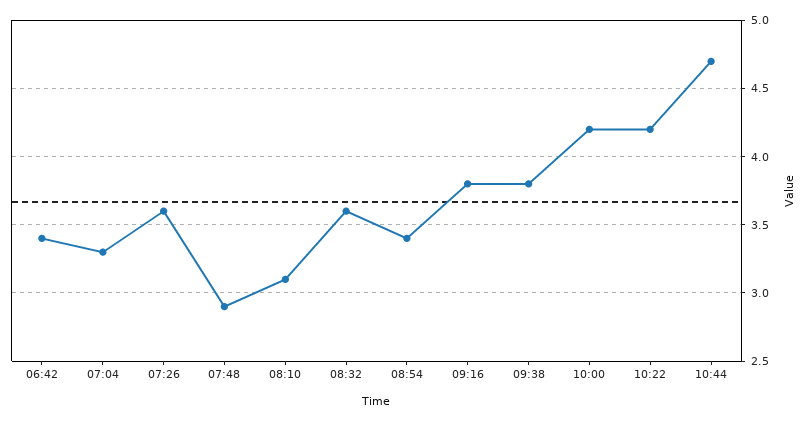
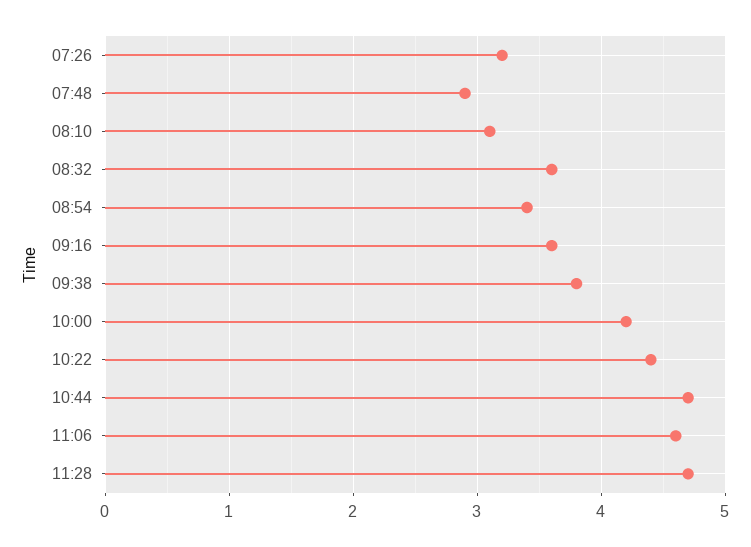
06:42: 3.4 -> none
07:04: 3.3 -> none
07:26: 3.6 -> 3.2
09:16: 3.8 -> 3.6
10:22: 4.2 -> 4.4
11:06: none -> 4.6
11:28: none -> 4.7

